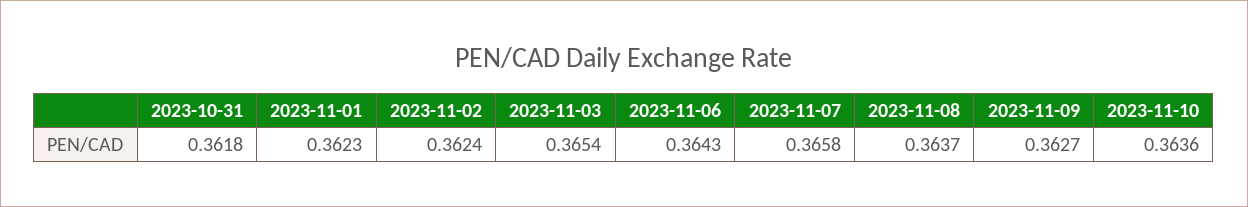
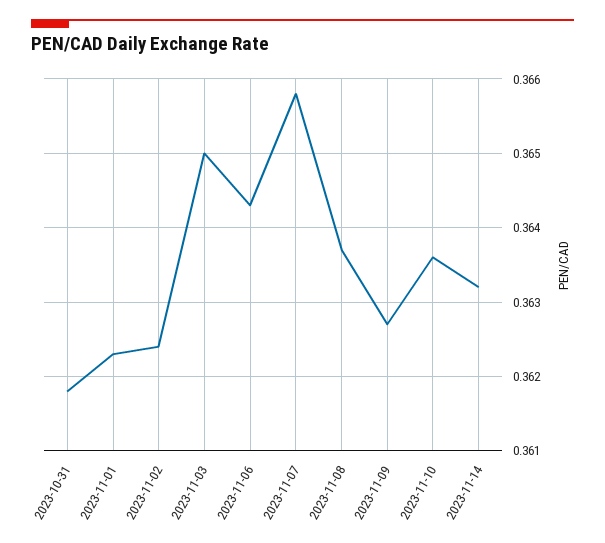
2023-11-03: 0.3654 -> 0.365
2023-11-14: none -> 0.3632

